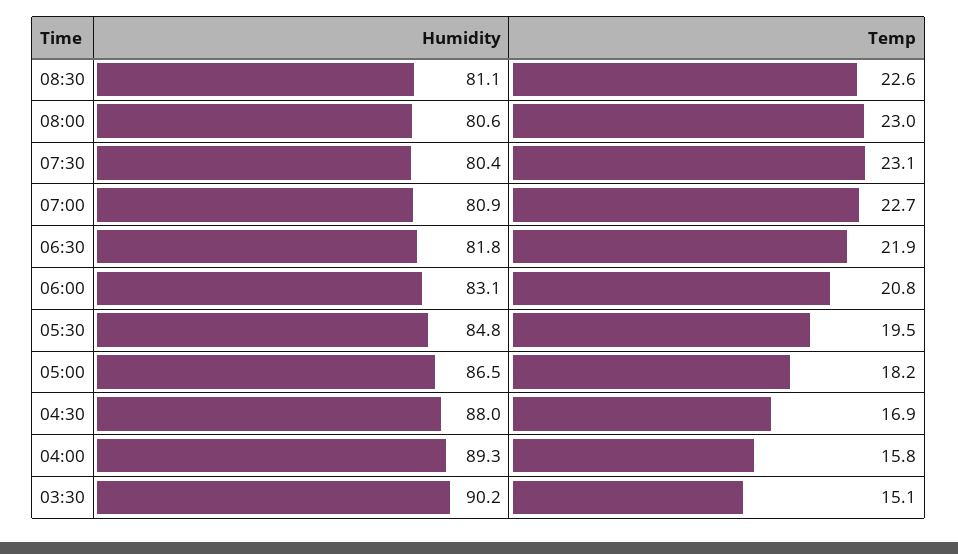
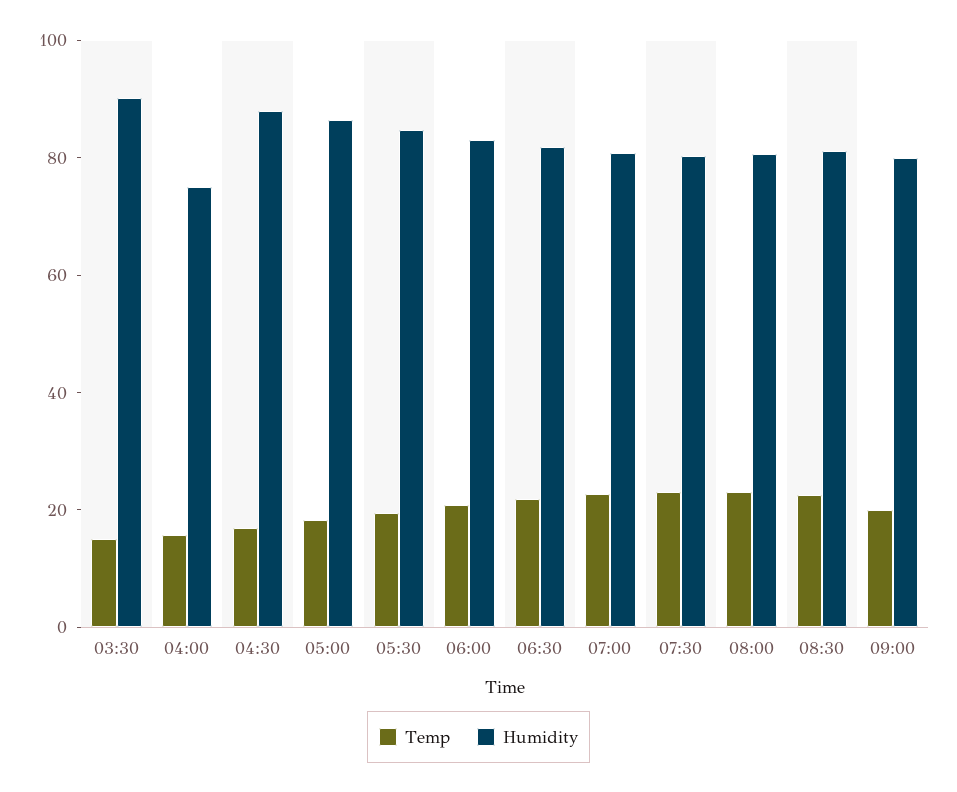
Humidity, 04:00: 89.3 -> 75
Temp, 09:00: none -> 20
Humidity, 09:00: none -> 80

